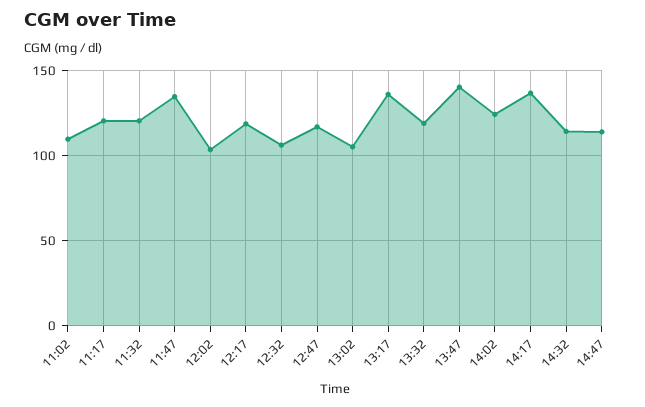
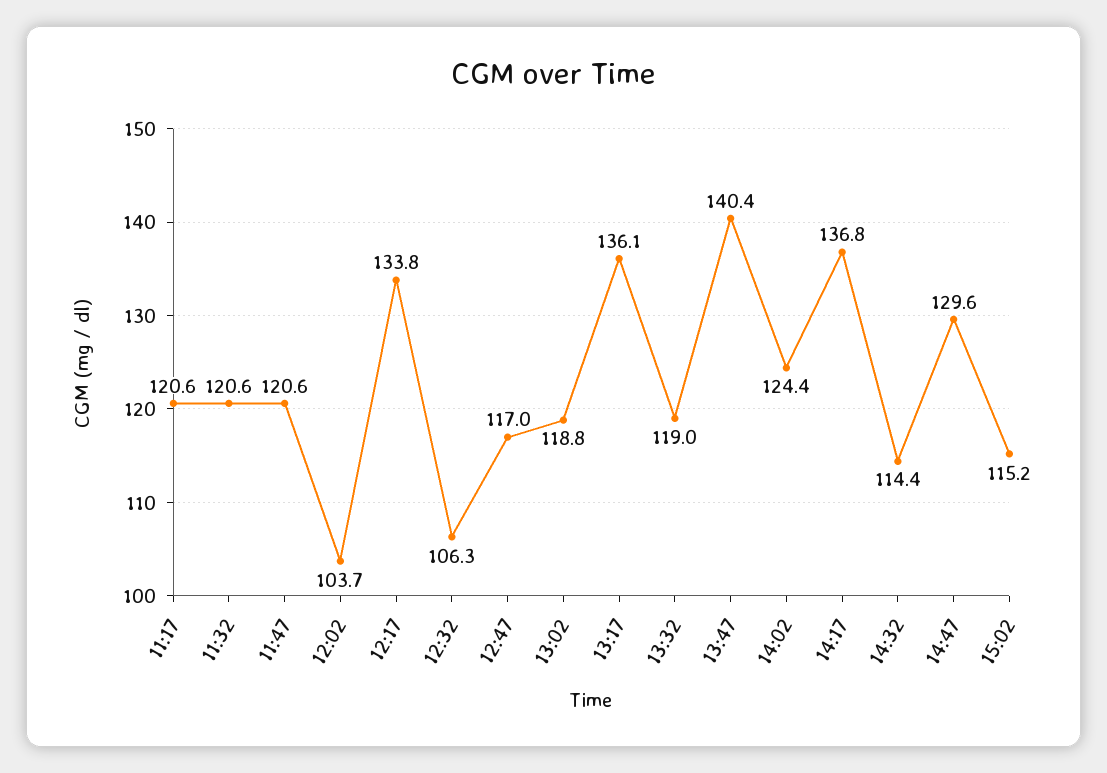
11:02: 110 -> none
11:47: 135 -> 120.6
12:17: 120 -> 133.8
13:02: 105 -> 118.8
14:47: 115 -> 129.6
15:02: none -> 115.2

